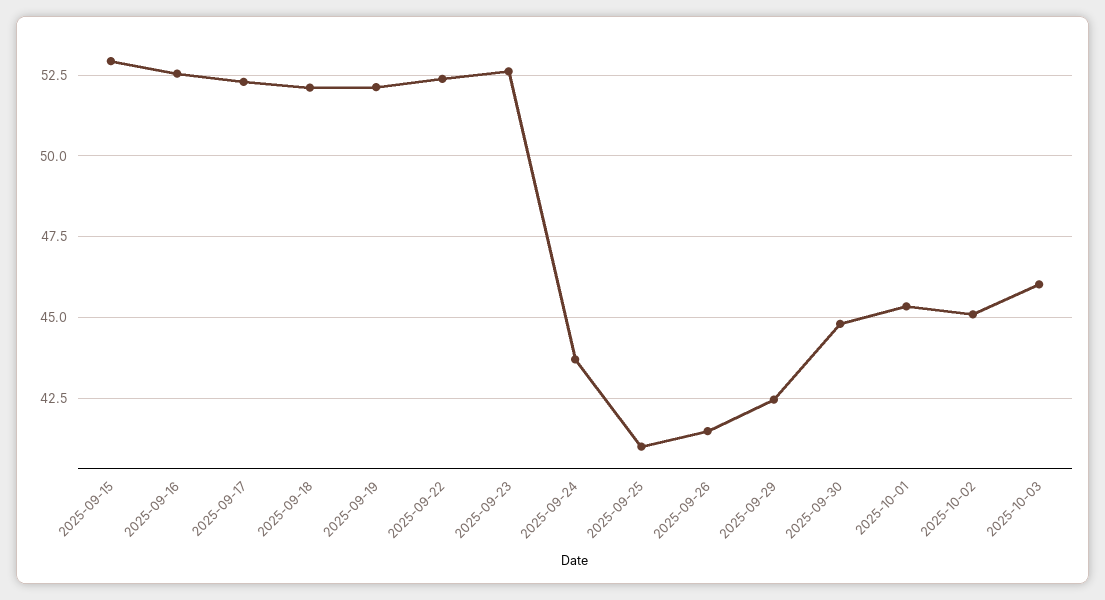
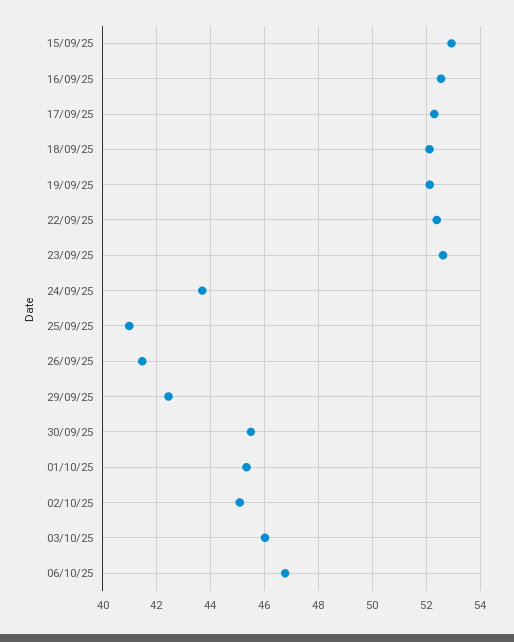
2025-09-30: 44.75 -> 45.5
06/10/25: none -> 46.75

